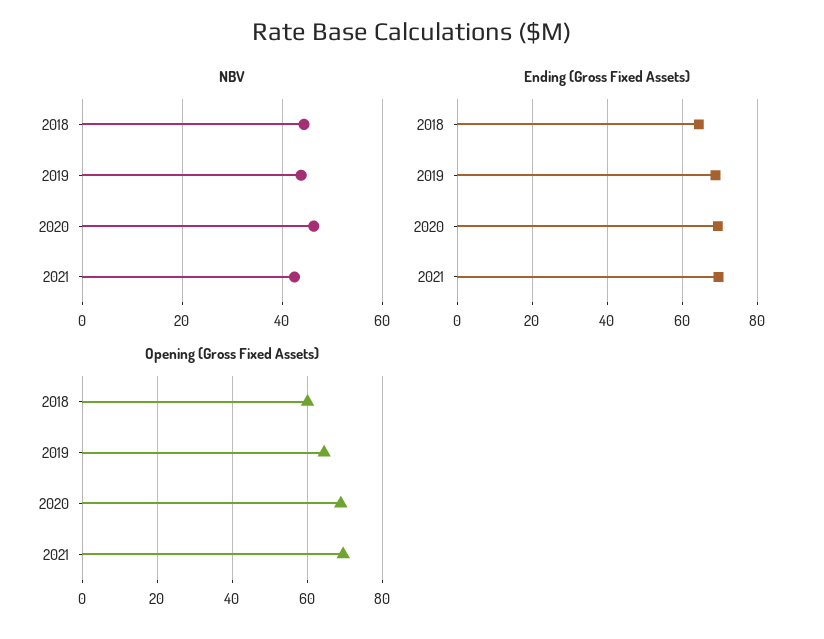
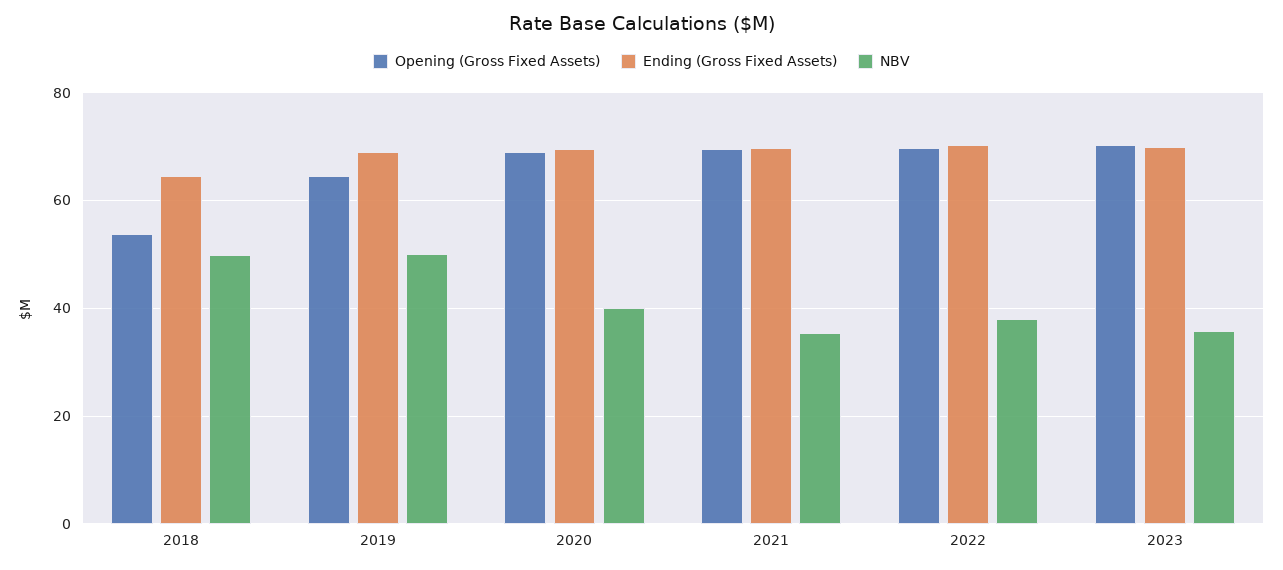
NBV, 2018: 44 -> 50
NBV, 2019: 44 -> 50
NBV, 2020: 46 -> 40
NBV, 2021: 42 -> 36
Opening (Gross Fixed Assets), 2018: 60 -> 54
Opening (Gross Fixed Assets), 2022: none -> 70
Ending (Gross Fixed Assets), 2022: none -> 70
NBV, 2022: none -> 38
Opening (Gross Fixed Assets), 2023: none -> 70
Ending (Gross Fixed Assets), 2023: none -> 70
NBV, 2023: none -> 36

